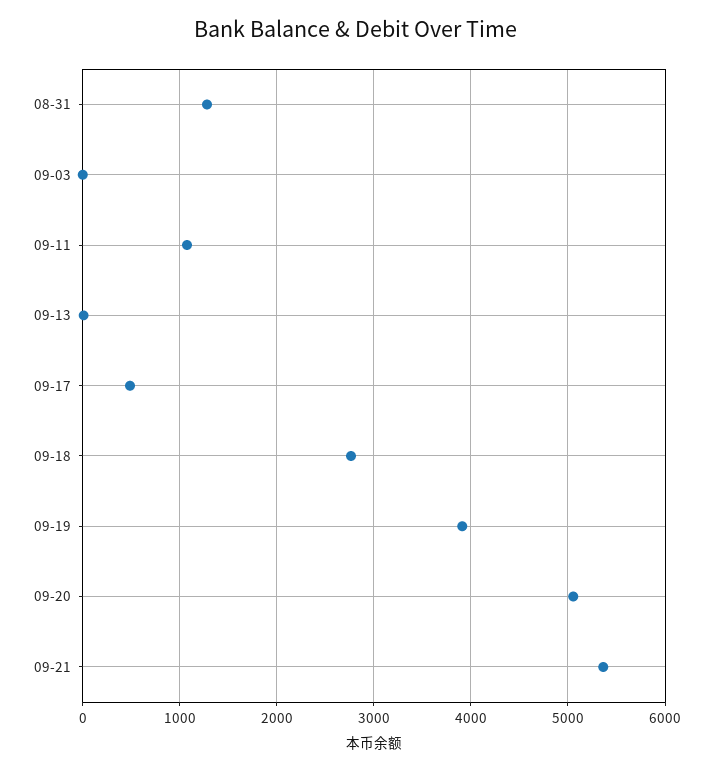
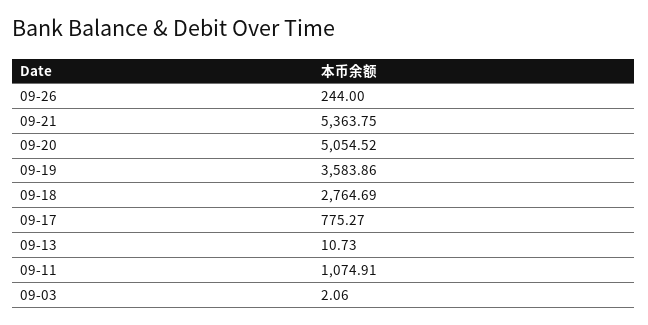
08-31: 1300 -> none
09-17: 500 -> 775.27
09-19: 3900 -> 3583.86
09-26: none -> 244

